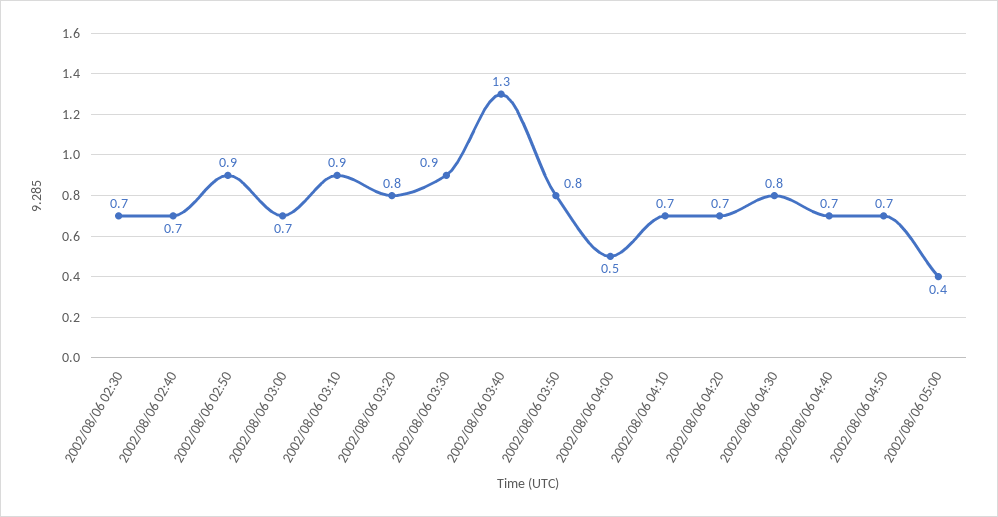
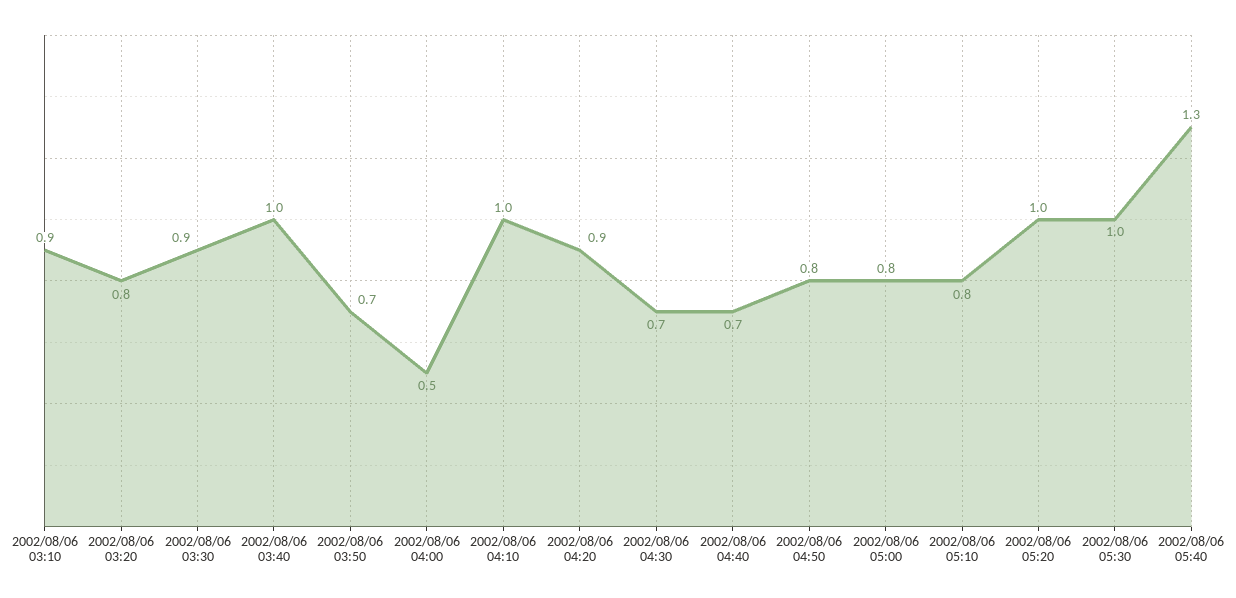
2002/08/06 02:30: 0.7 -> none
2002/08/06 02:40: 0.7 -> none
2002/08/06 02:50: 0.9 -> none
2002/08/06 03:00: 0.7 -> none
2002/08/06 03:40: 1.3 -> 1
2002/08/06 03:50: 0.8 -> 0.7
2002/08/06 04:10: 0.7 -> 1
2002/08/06 04:20: 0.7 -> 0.9
2002/08/06 04:30: 0.8 -> 0.7
2002/08/06 04:50: 0.7 -> 0.8
2002/08/06 05:00: 0.4 -> 0.8
2002/08/06 05:10: none -> 0.8
2002/08/06 05:20: none -> 1
2002/08/06 05:30: none -> 1
2002/08/06 05:40: none -> 1.3

